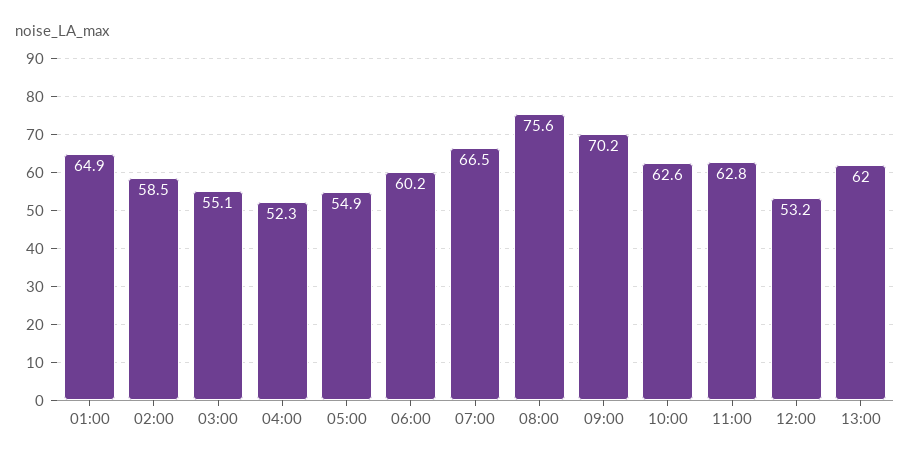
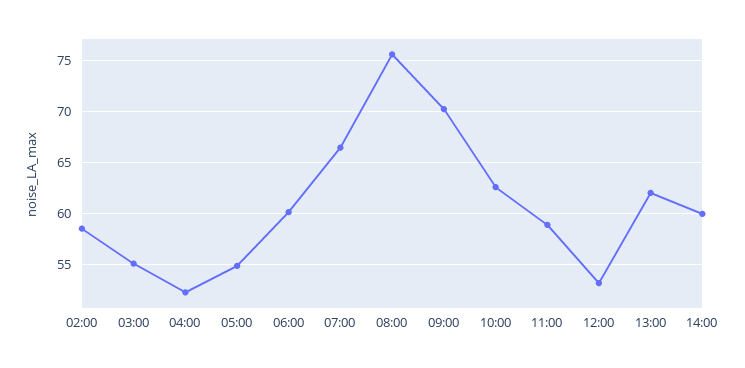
01:00: 64.9 -> none
11:00: 62.8 -> 59
14:00: none -> 60

